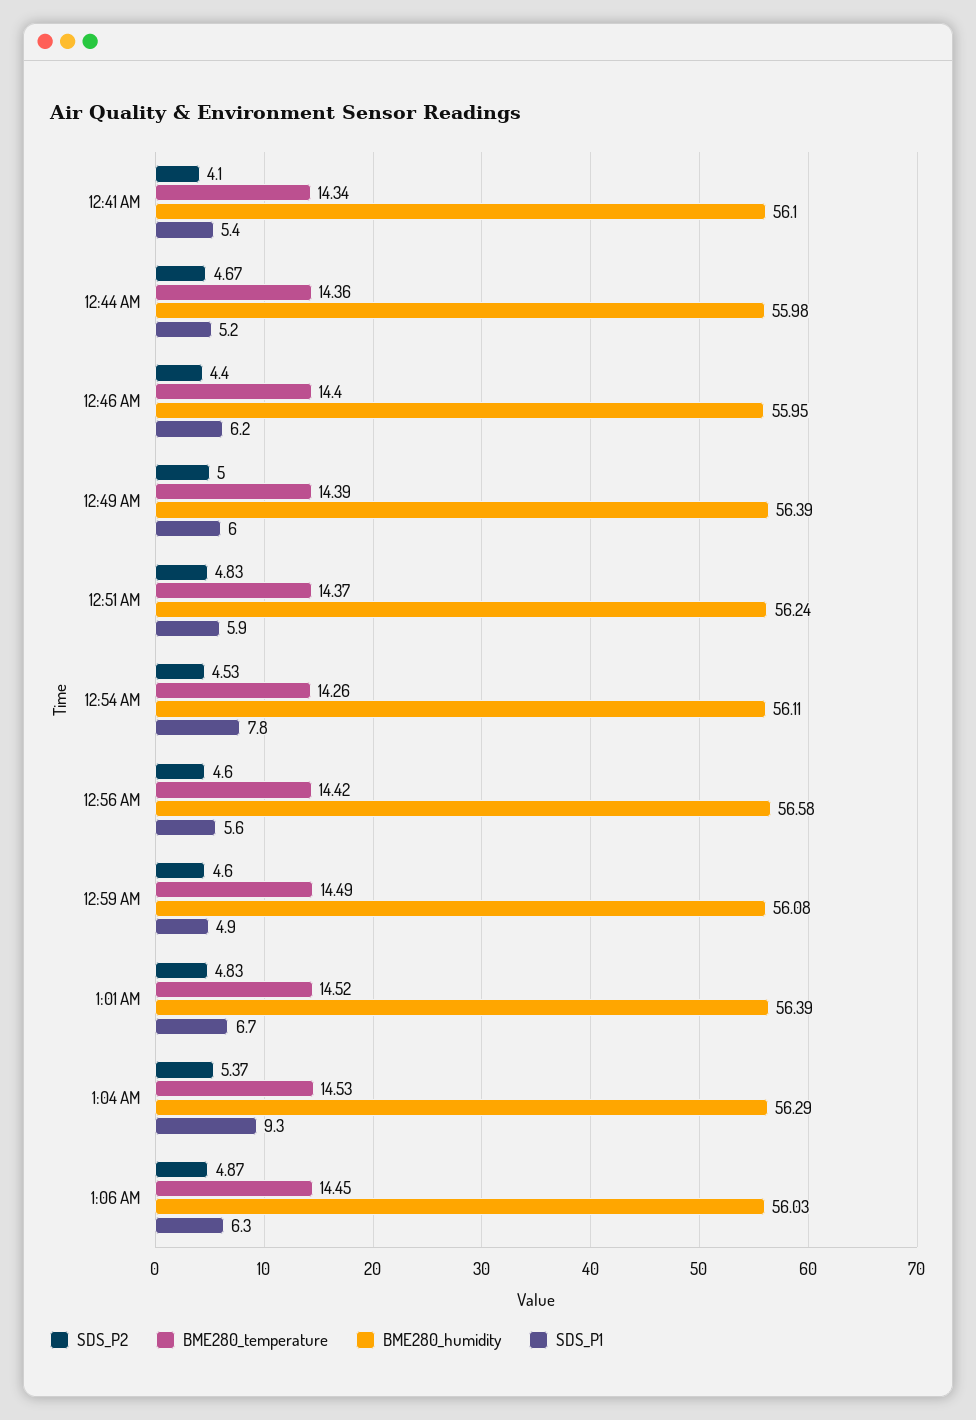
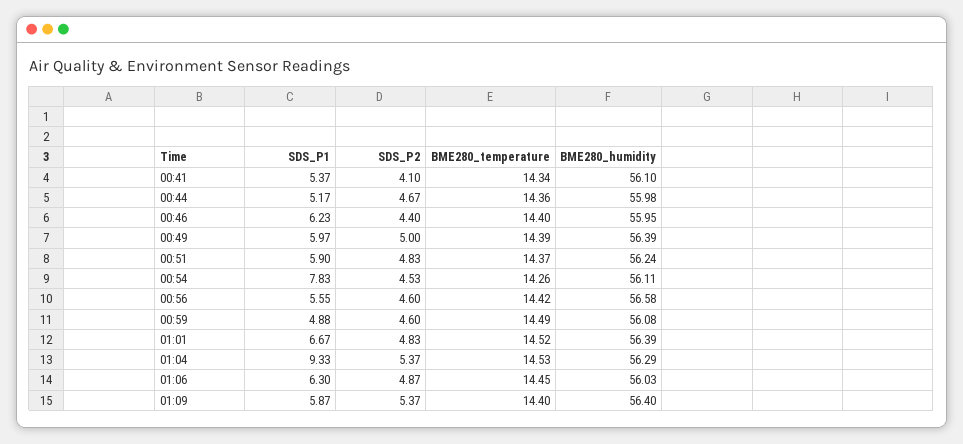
SDS_P1, 01:09: none -> 5.87
SDS_P2, 01:09: none -> 5.37
BME280_temperature, 01:09: none -> 14.4
BME280_humidity, 01:09: none -> 56.4

